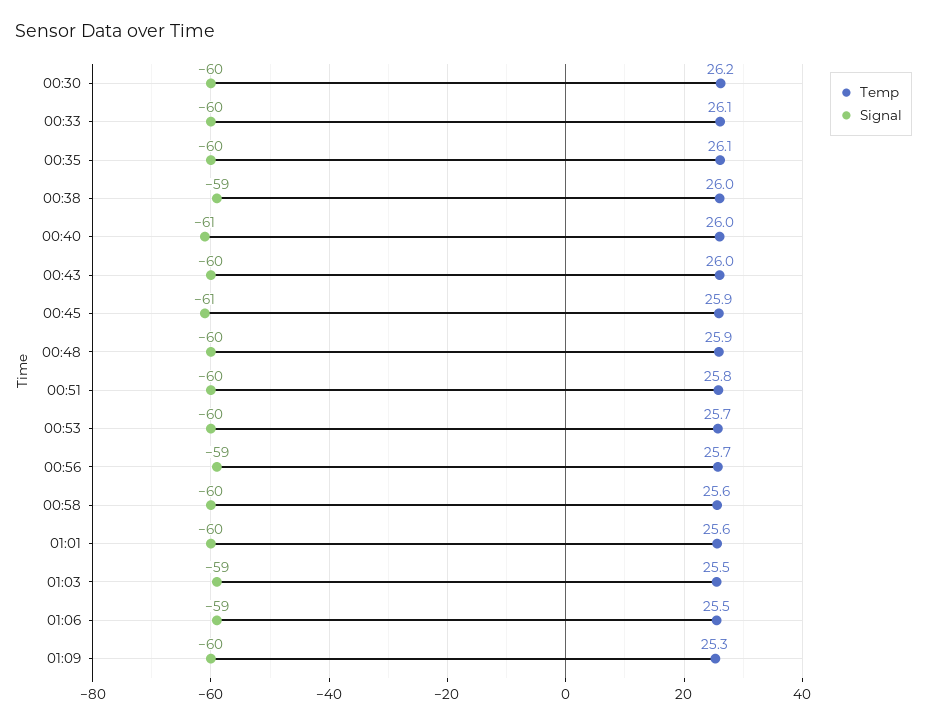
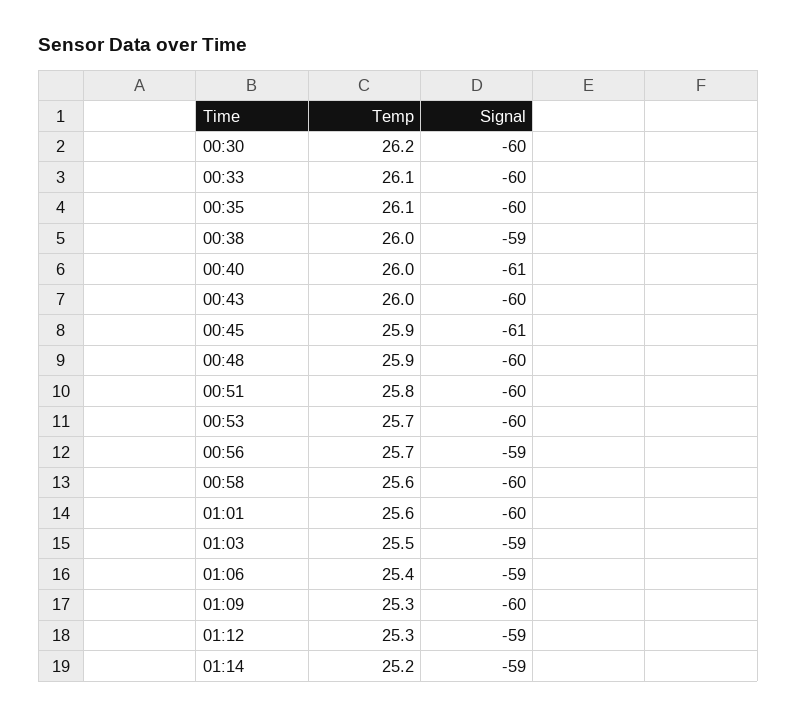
Temp, 01:06: 25.5 -> 25.4
Temp, 01:12: none -> 25.3
Signal, 01:12: none -> -59
Temp, 01:14: none -> 25.2
Signal, 01:14: none -> -59

